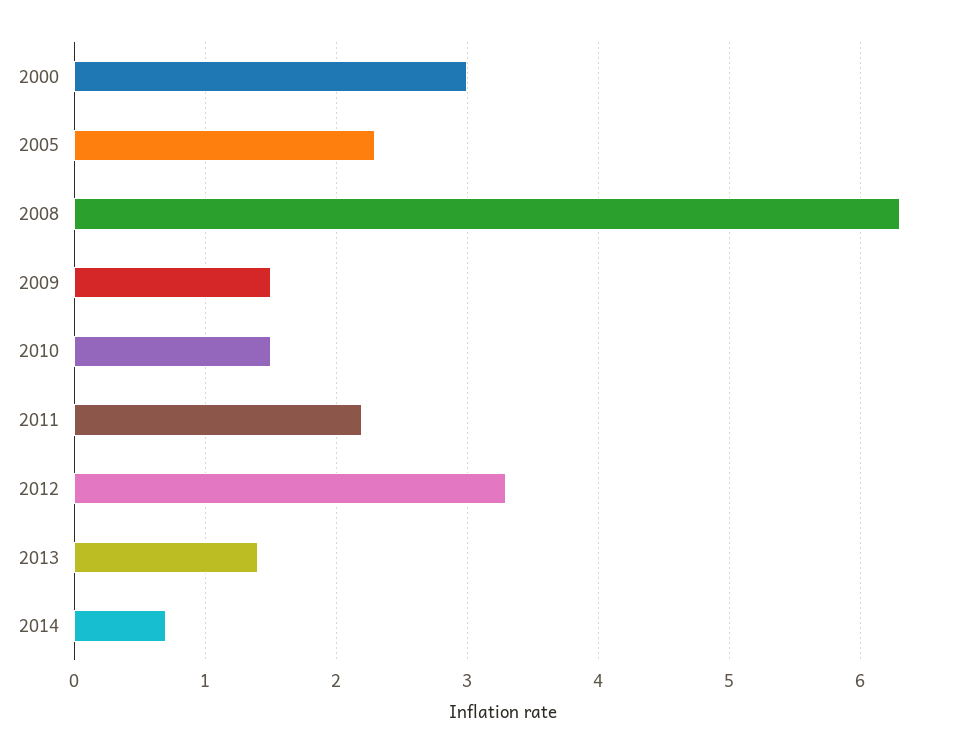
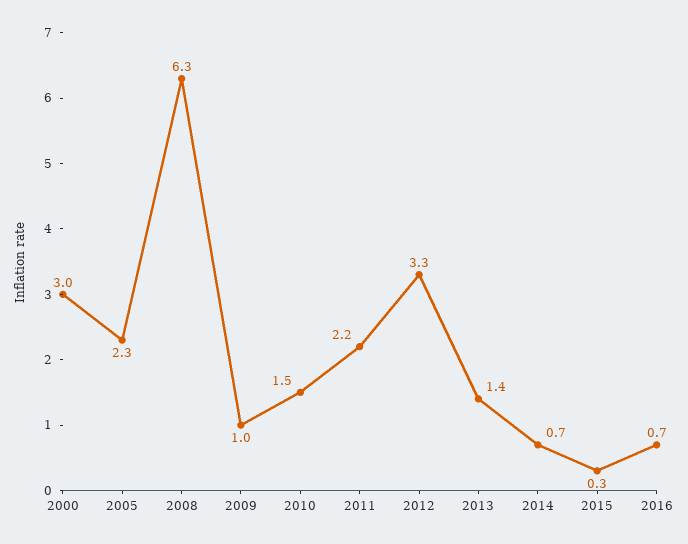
2009: 1.5 -> 1
2015: none -> 0.3
2016: none -> 0.7

